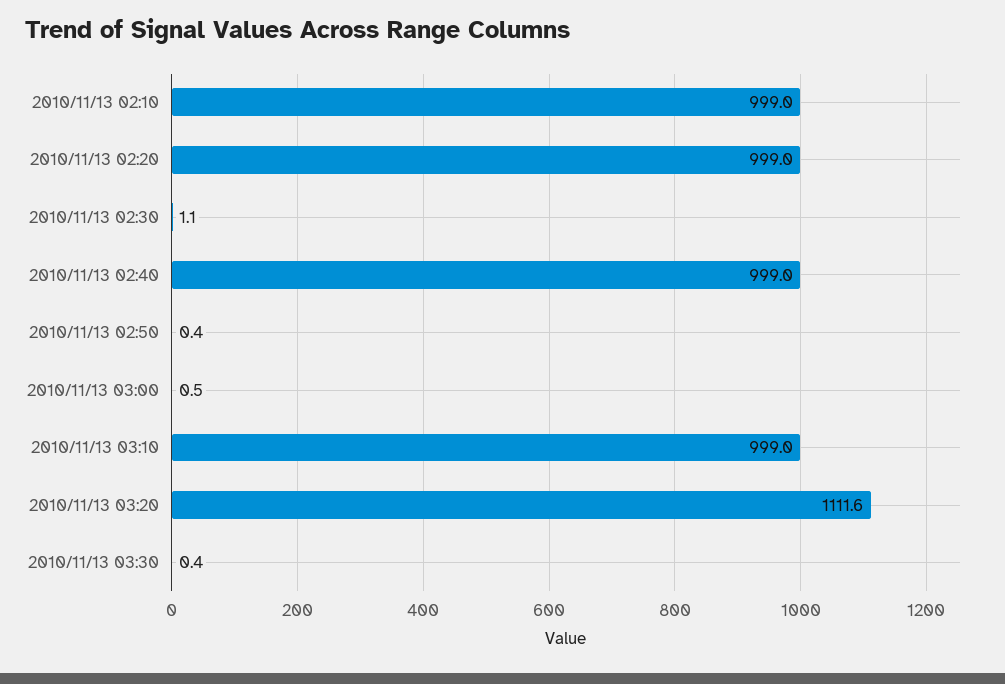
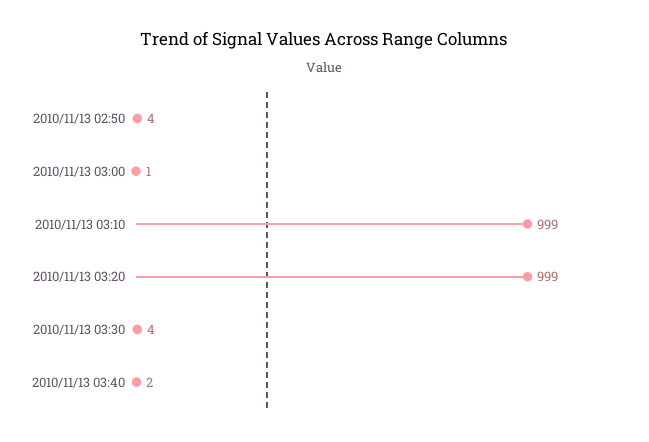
2010/11/13 02:10: 999 -> none
2010/11/13 02:20: 999 -> none
2010/11/13 02:30: 1.1 -> none
2010/11/13 02:40: 999 -> none
2010/11/13 02:50: 0.4 -> 4
2010/11/13 03:20: 1111.6 -> 999
2010/11/13 03:30: 0.4 -> 4
2010/11/13 03:40: none -> 2

